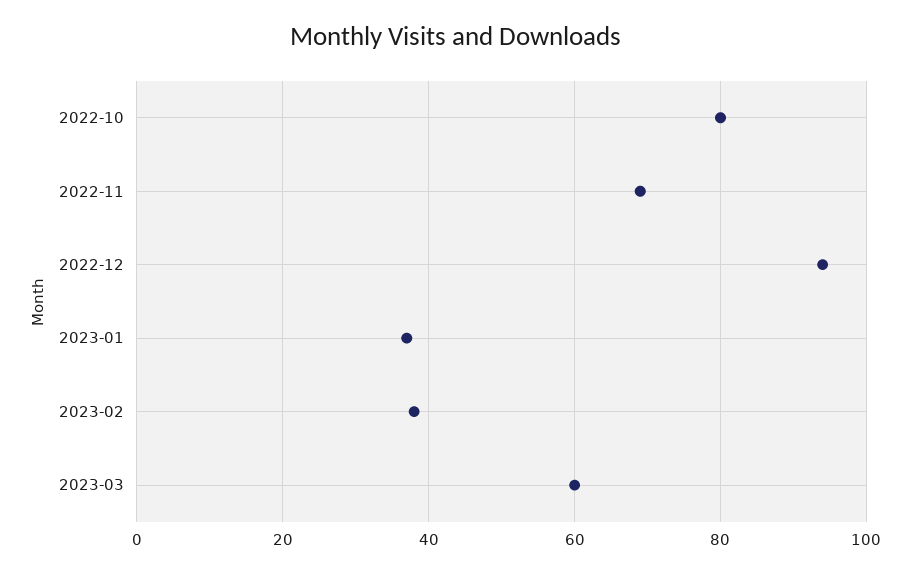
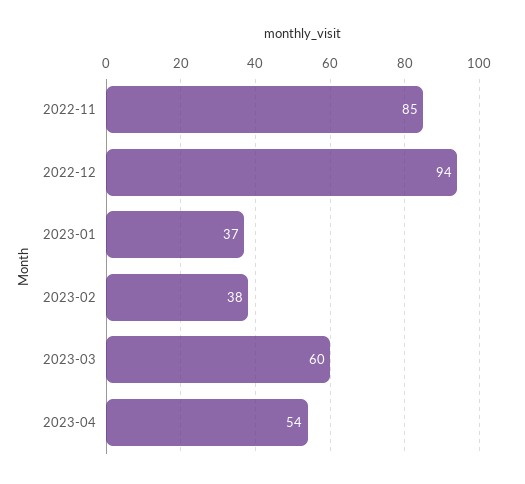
2022-10: 80 -> none
2022-11: 70 -> 85
2023-04: none -> 54

